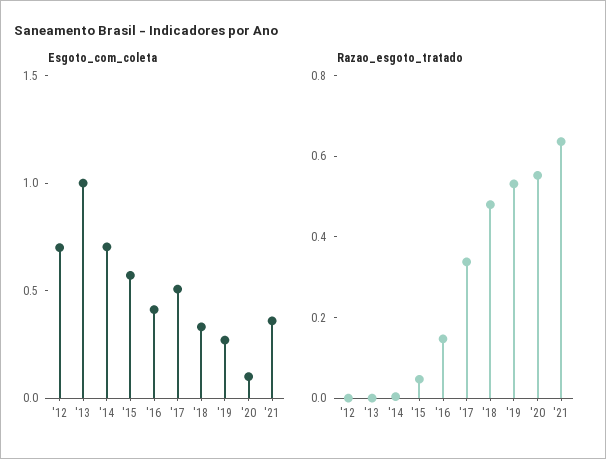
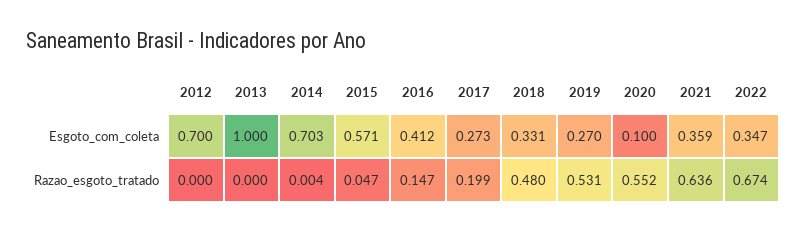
Esgoto_com_coleta, '17: 0.5 -> 0.273
Razao_esgoto_tratado, '17: 0.35 -> 0.199
Esgoto_com_coleta, 2022: none -> 0.347
Razao_esgoto_tratado, 2022: none -> 0.674

